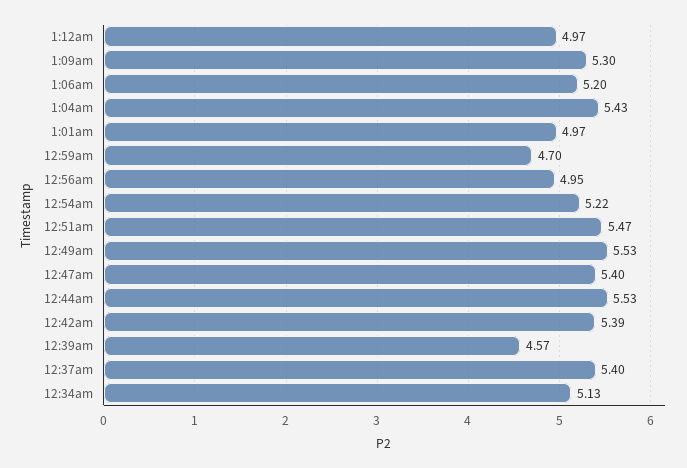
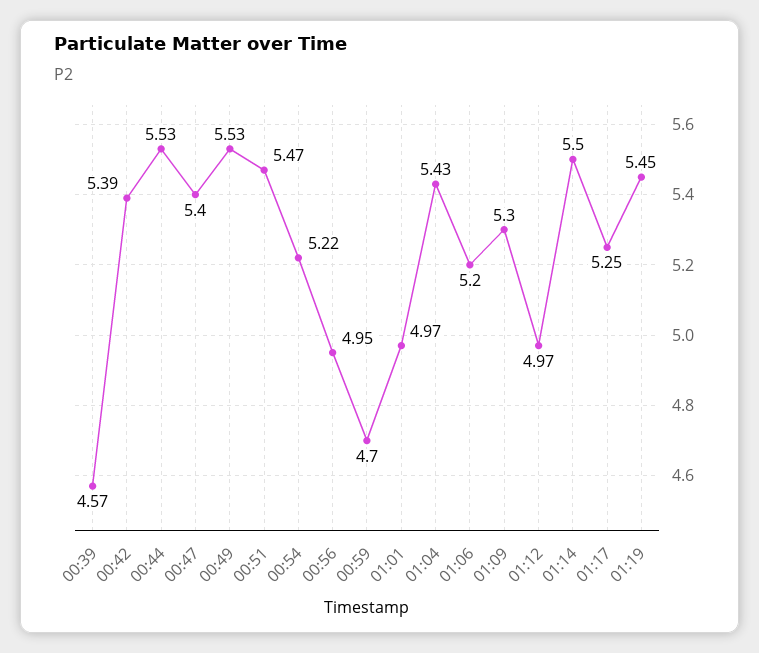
12:37am: 5.4 -> none
12:34am: 5.13 -> none
01:14: none -> 5.5
01:17: none -> 5.25
01:19: none -> 5.45

